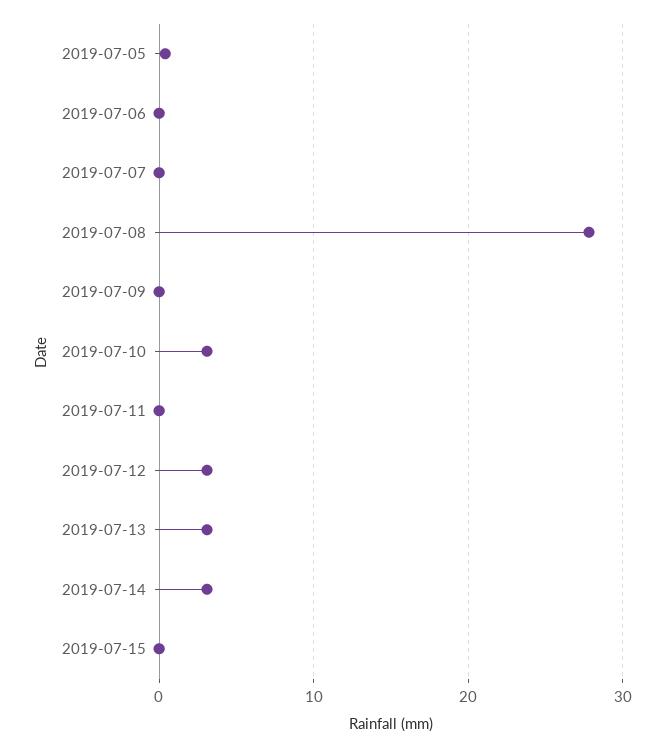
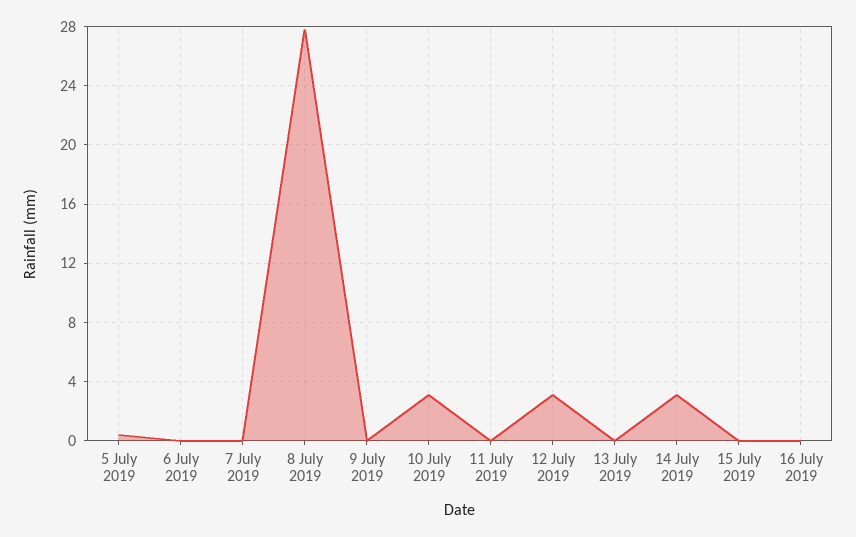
2019-07-13: 3 -> 0
16 July 2019: none -> 0

